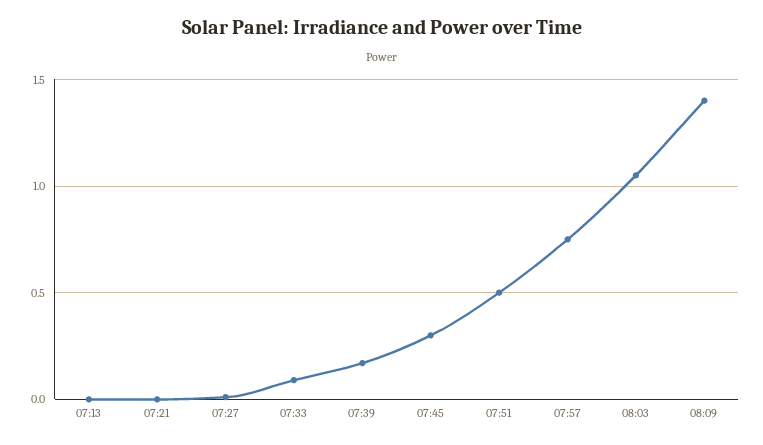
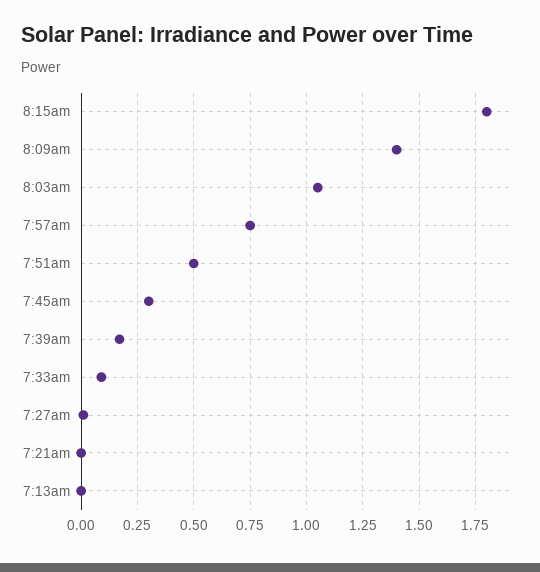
8:15am: none -> 1.8

